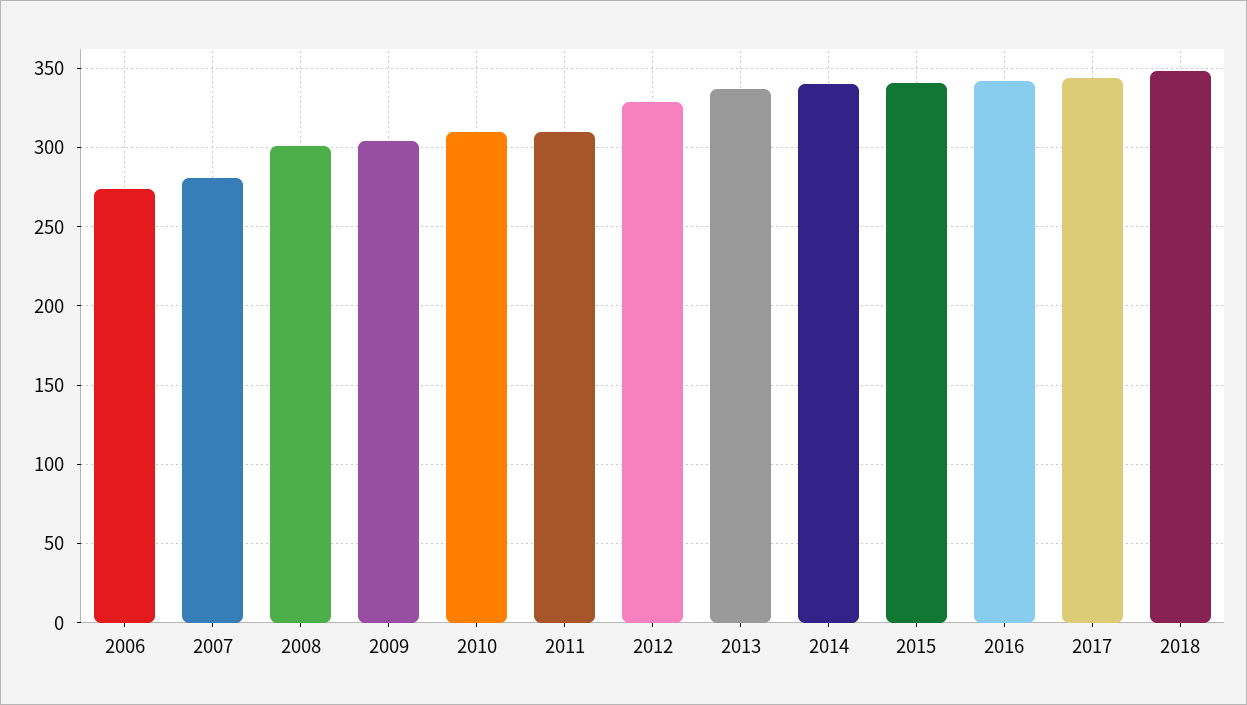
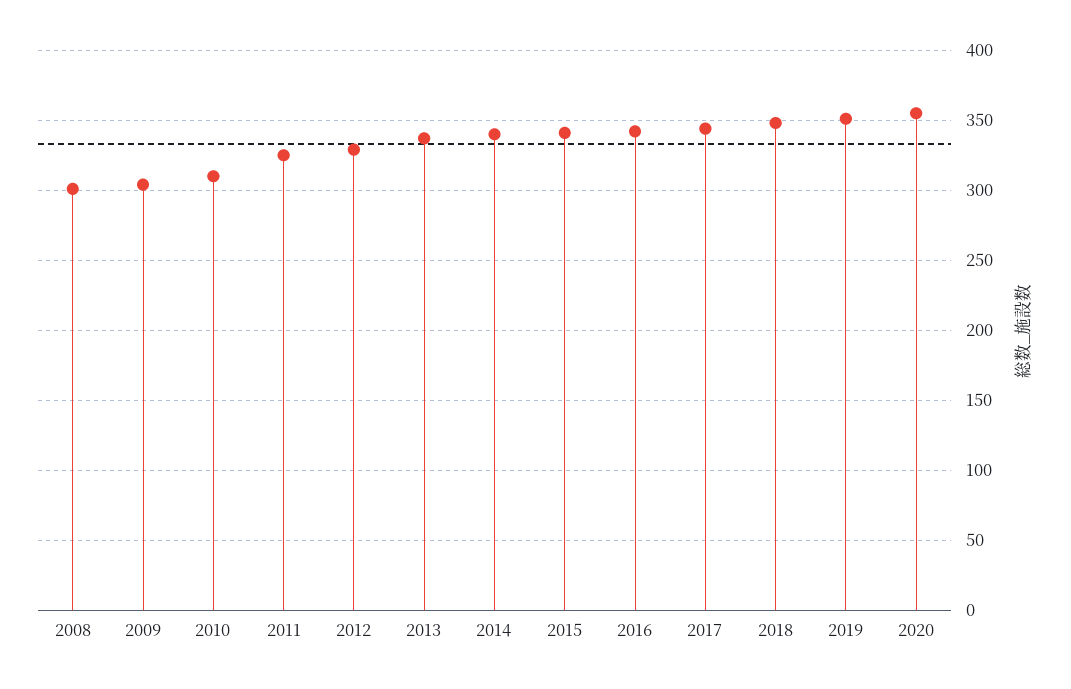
2006: 275 -> none
2007: 280 -> none
2011: 310 -> 325
2019: none -> 350
2020: none -> 355

